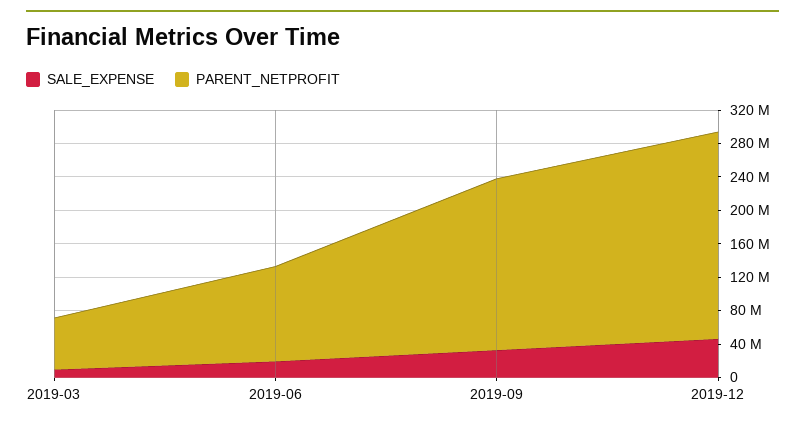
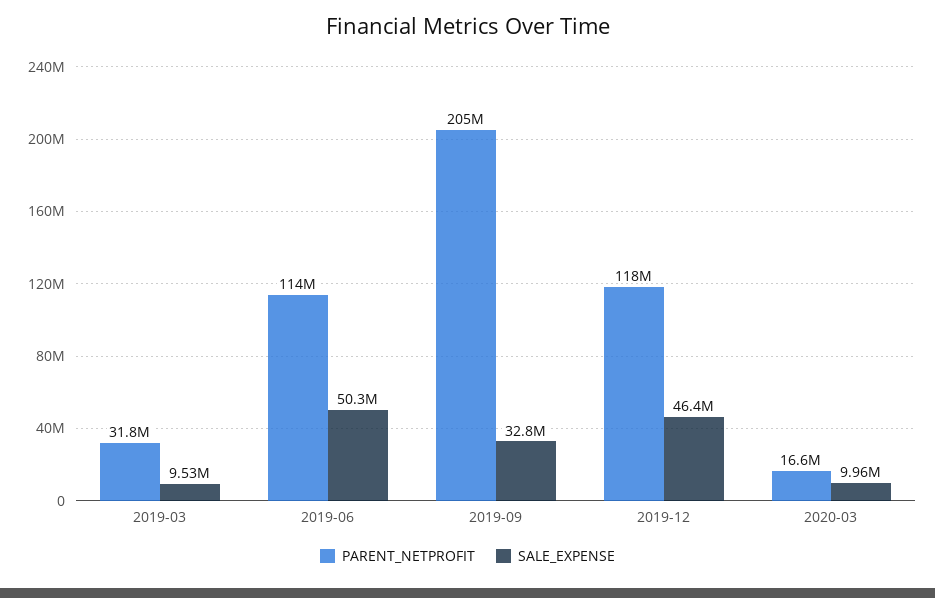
PARENT_NETPROFIT, 2019-03: 60000000 -> 31800000
SALE_EXPENSE, 2019-06: 20000000 -> 50300000
PARENT_NETPROFIT, 2019-12: 250000000 -> 118000000
PARENT_NETPROFIT, 2020-03: none -> 16600000
SALE_EXPENSE, 2020-03: none -> 9960000

